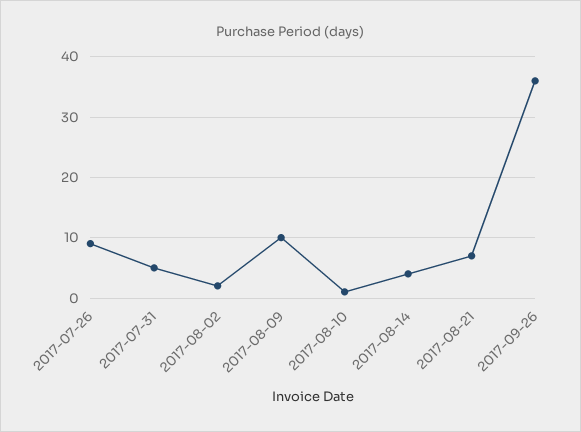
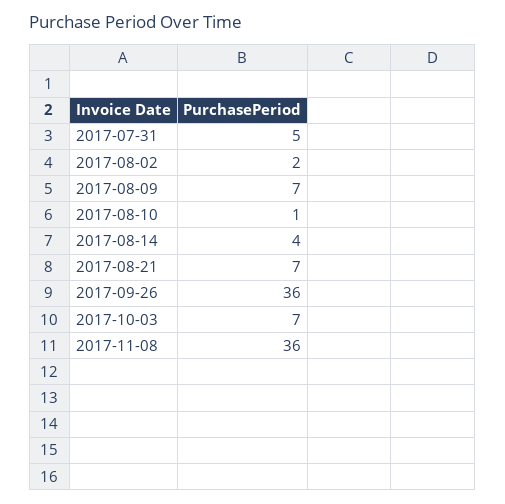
2017-07-26: 9 -> none
2017-08-09: 10 -> 7
2017-10-03: none -> 7
2017-11-08: none -> 36

